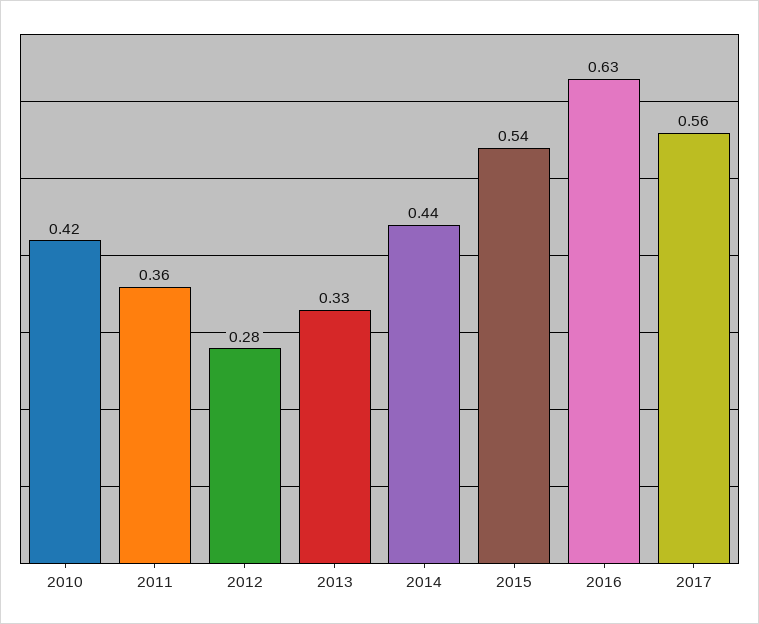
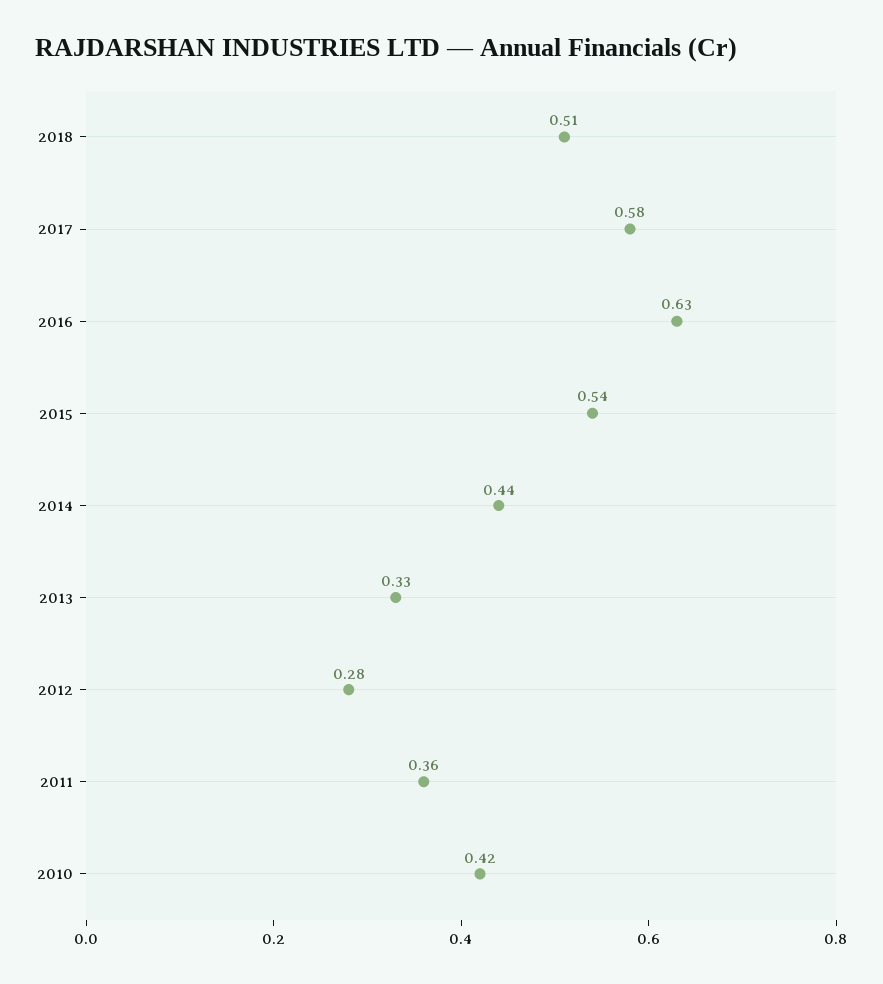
2017: 0.56 -> 0.58
2018: none -> 0.51

